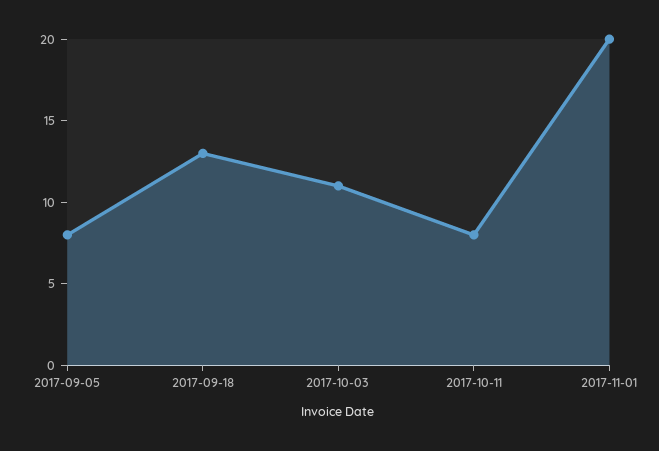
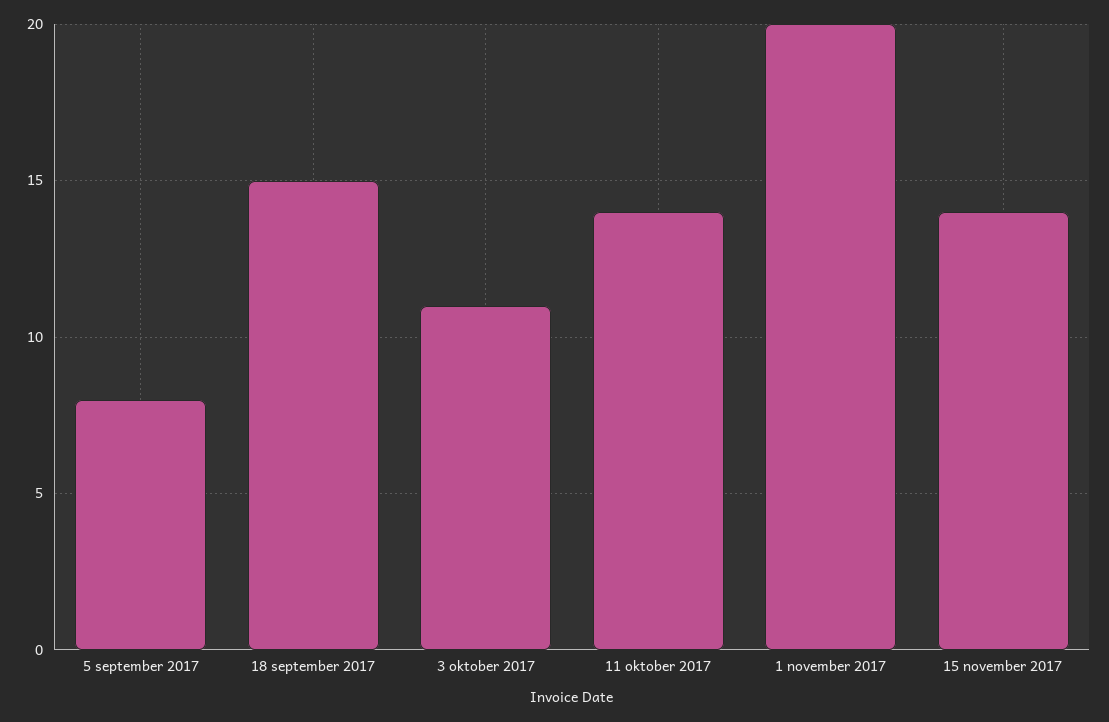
2017-09-18: 13 -> 15
2017-10-11: 8 -> 14
15 november 2017: none -> 14

